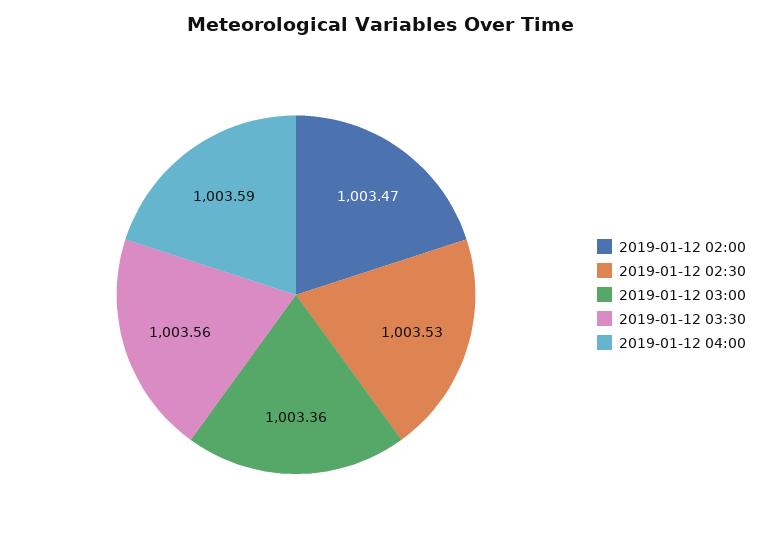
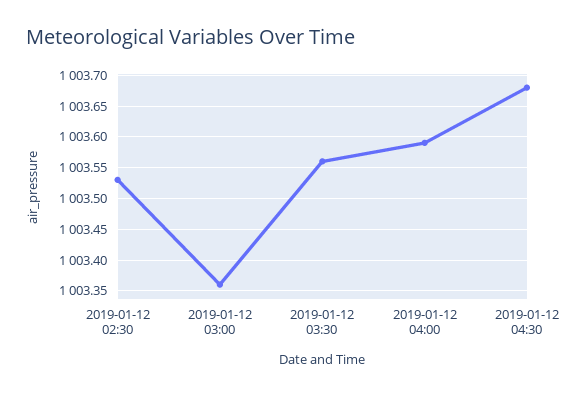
2019-01-12 02:00: 1003.47 -> none
2019-01-12 04:30: none -> 1003.68

